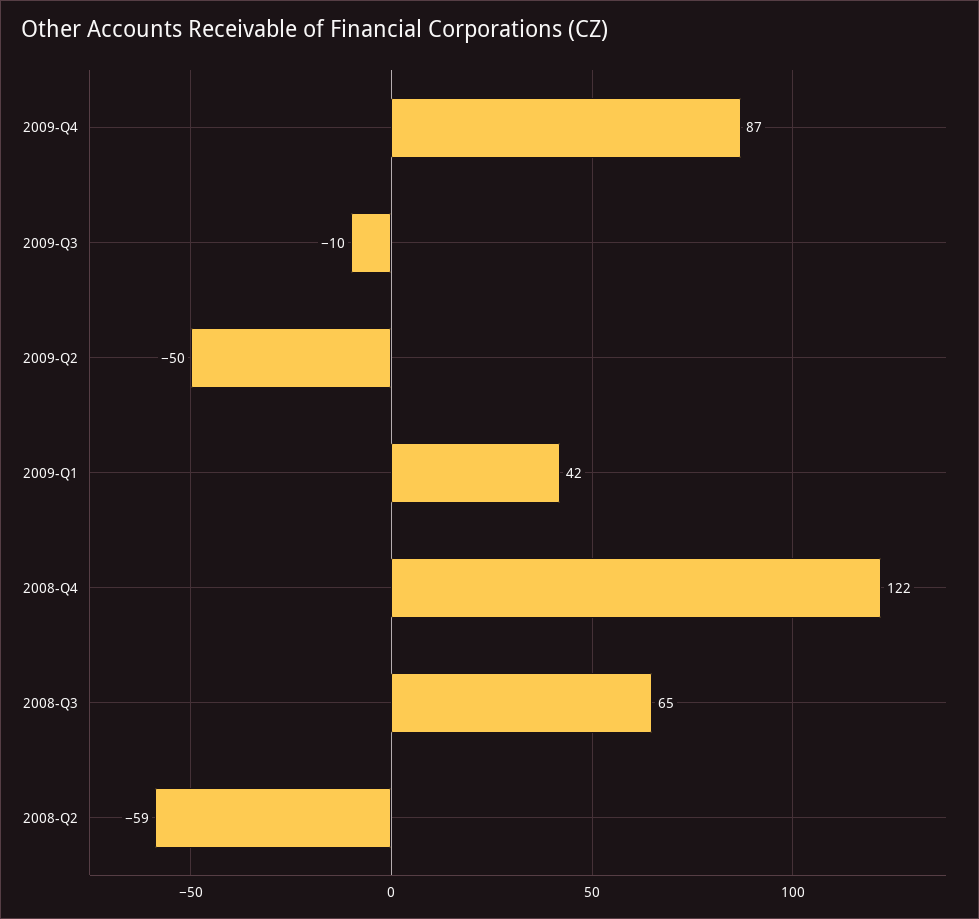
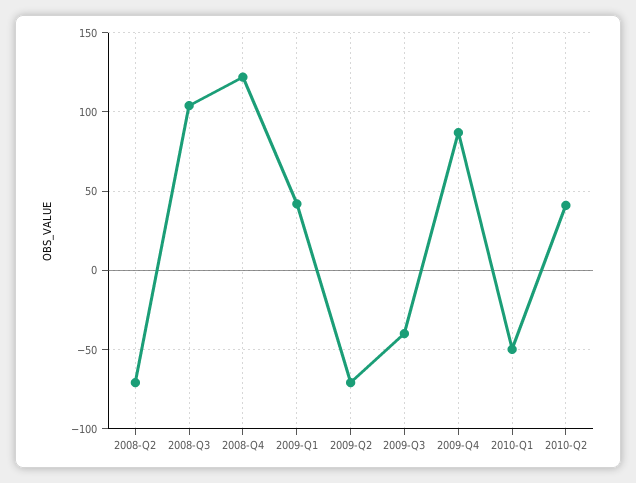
2009-Q3: -10 -> -40
2009-Q2: -50 -> -70
2008-Q3: 65 -> 105
2008-Q2: -59 -> -70
2010-Q1: none -> -50
2010-Q2: none -> 40

